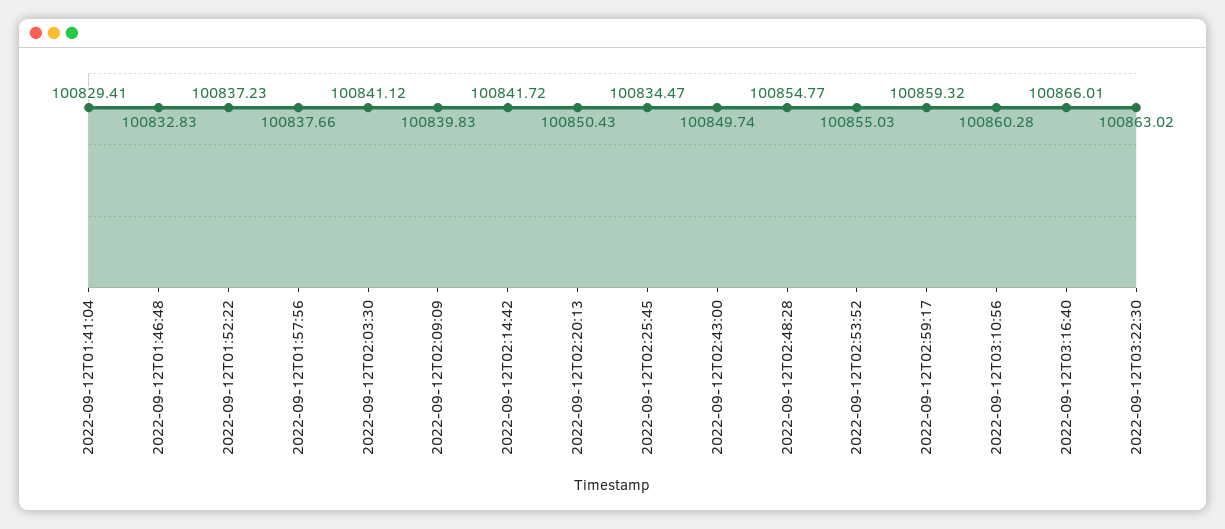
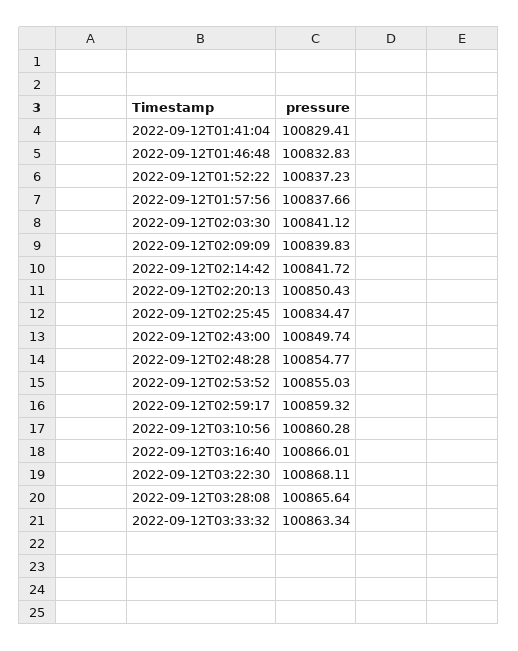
2022-09-12T03:22:30: 100863.02 -> 100868.11
2022-09-12T03:28:08: none -> 100865.64
2022-09-12T03:33:32: none -> 100863.34

